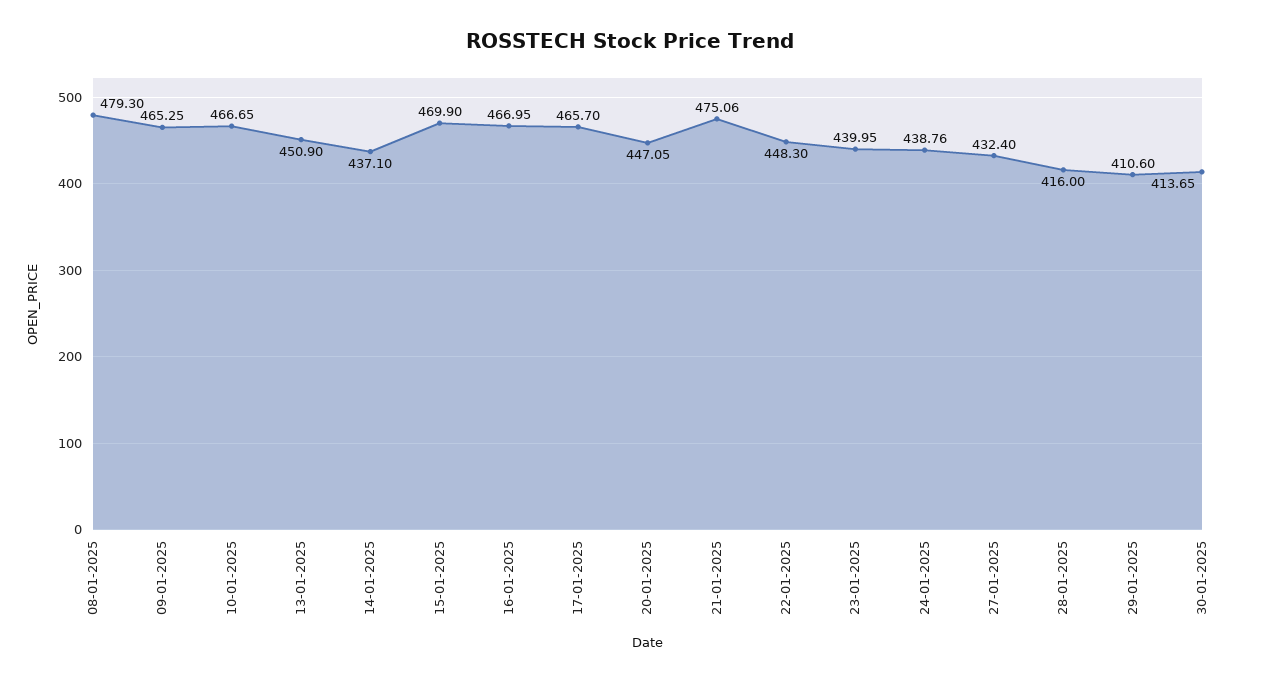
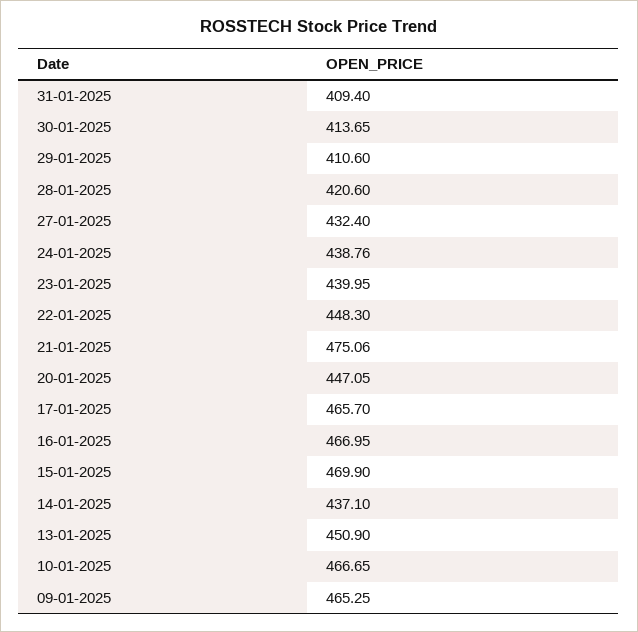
08-01-2025: 479.3 -> none
28-01-2025: 416 -> 420.6
31-01-2025: none -> 409.4

